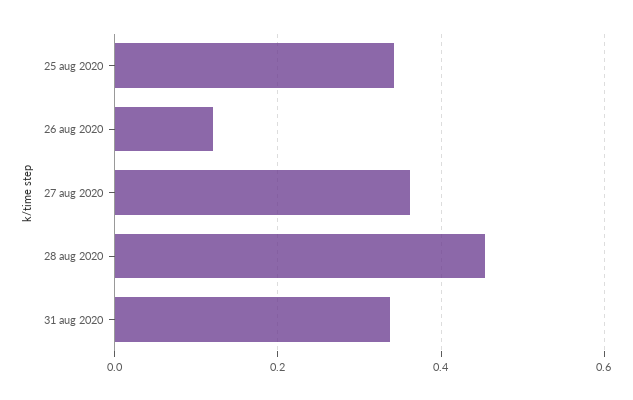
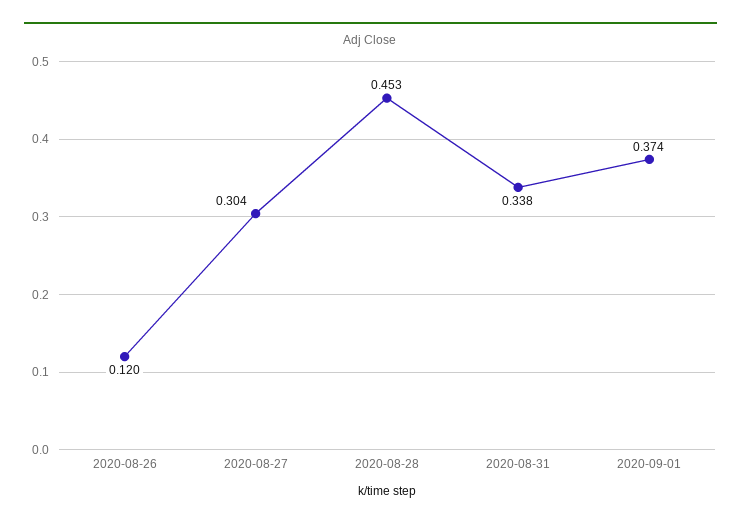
25 aug 2020: 0.34 -> none
27 aug 2020: 0.36 -> 0.304
2020-09-01: none -> 0.374

